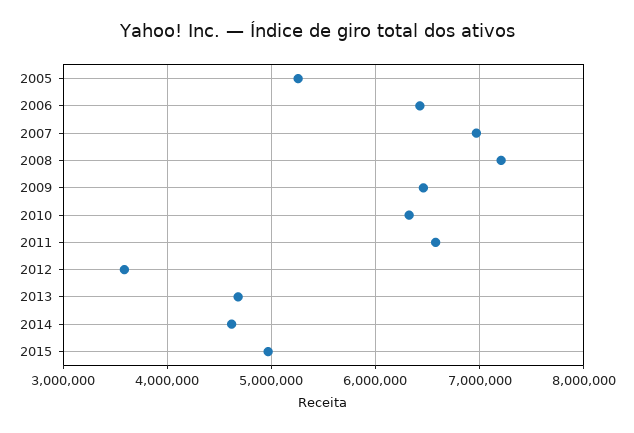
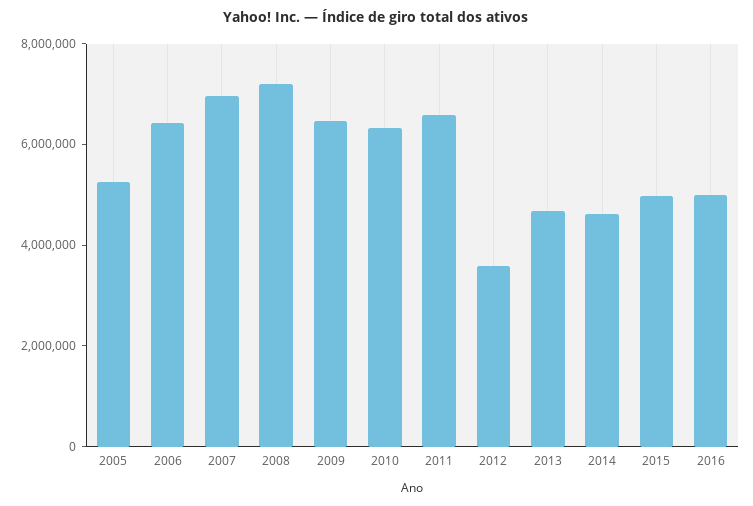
2016: none -> 5000000

